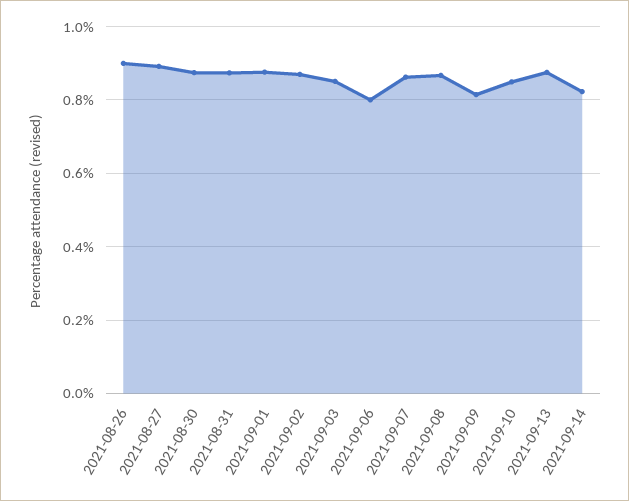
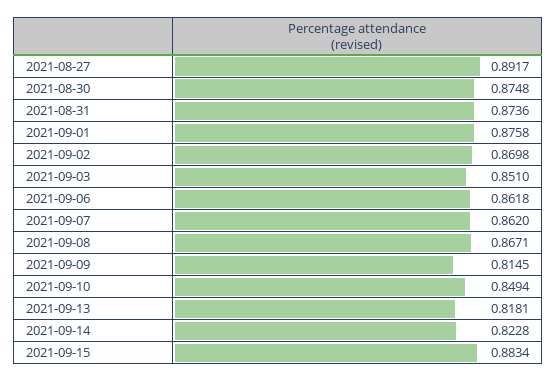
2021-08-26: 0.9 -> none
2021-09-06: 0.8 -> 0.8618
2021-09-13: 0.88 -> 0.8181
2021-09-15: none -> 0.8834

